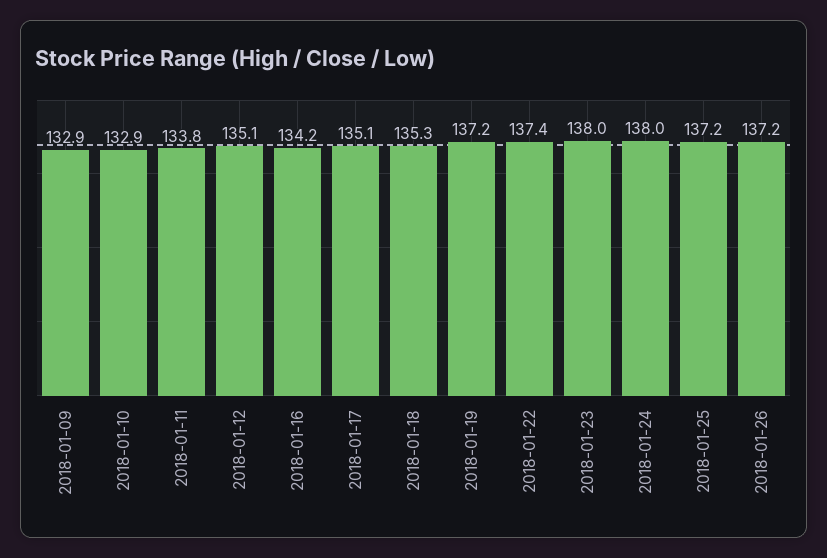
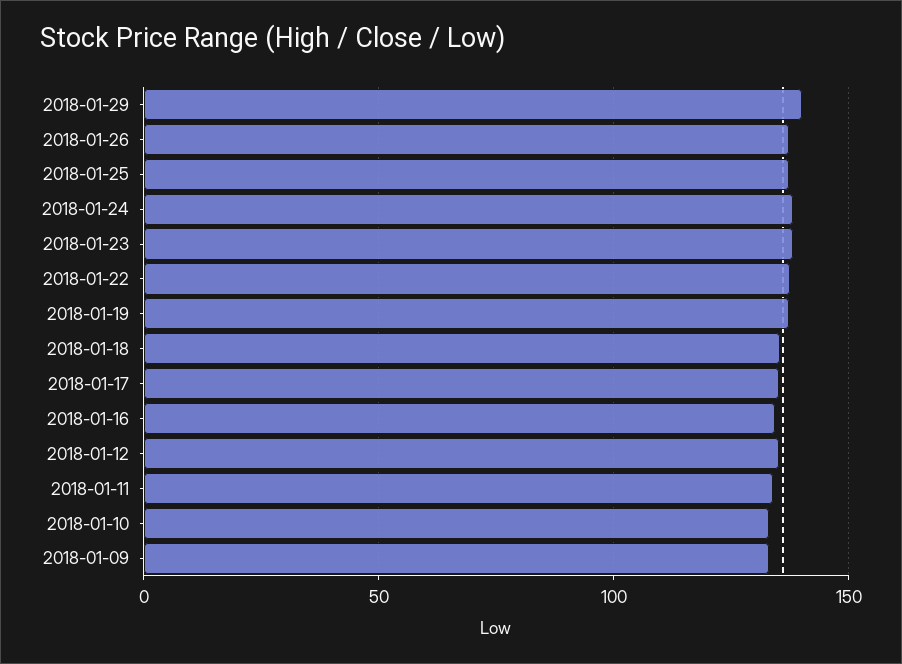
2018-01-29: none -> 140

